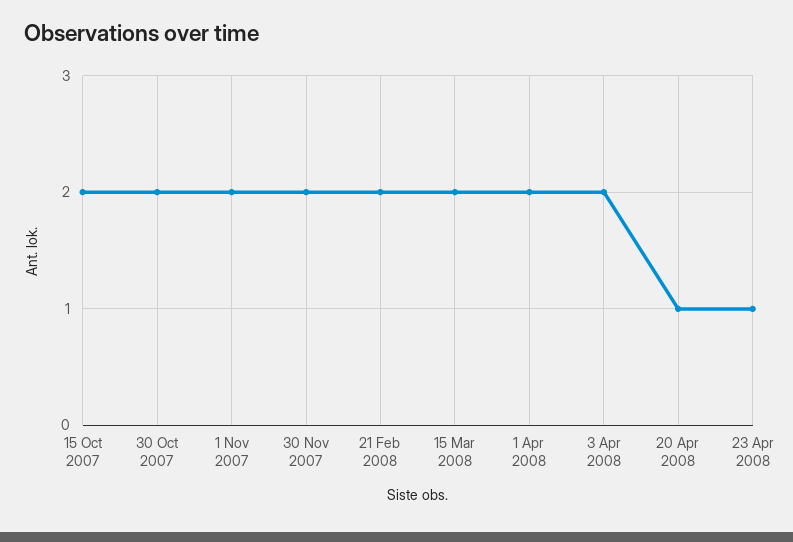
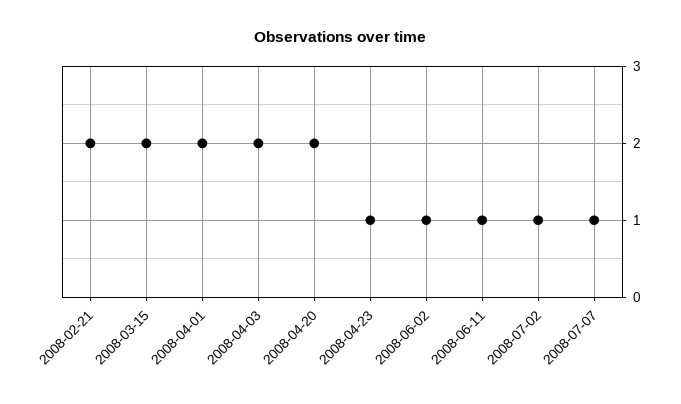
15 Oct 2007: 2 -> none
30 Oct 2007: 2 -> none
1 Nov 2007: 2 -> none
30 Nov 2007: 2 -> none
20 Apr 2008: 1 -> 2
2008-06-02: none -> 1
2008-06-11: none -> 1
2008-07-02: none -> 1
2008-07-07: none -> 1

